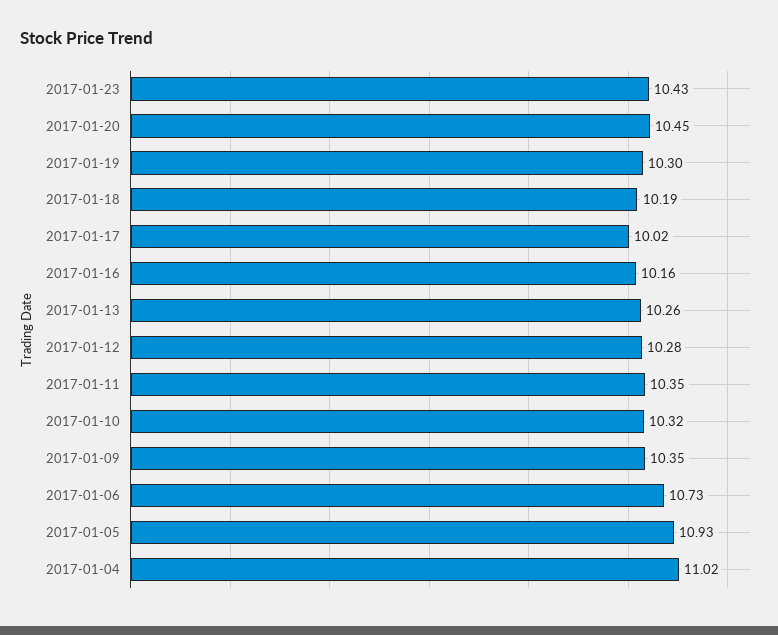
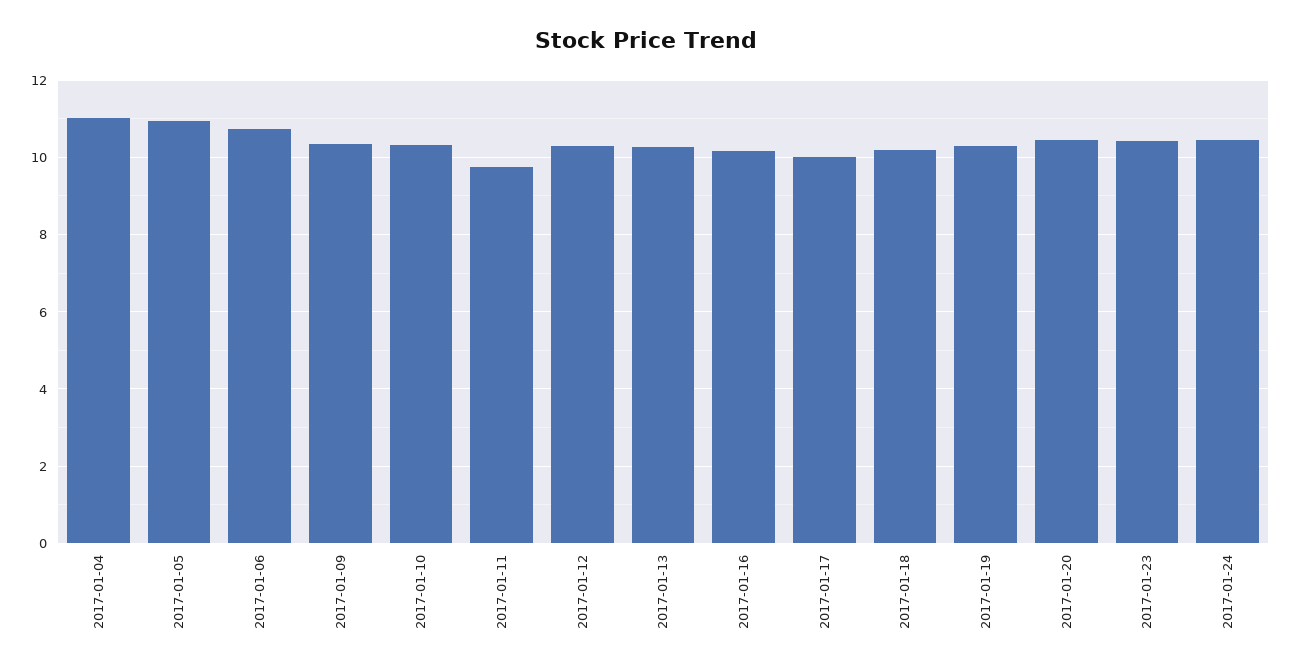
2017-01-11: 10.35 -> 9.8
2017-01-24: none -> 10.4

